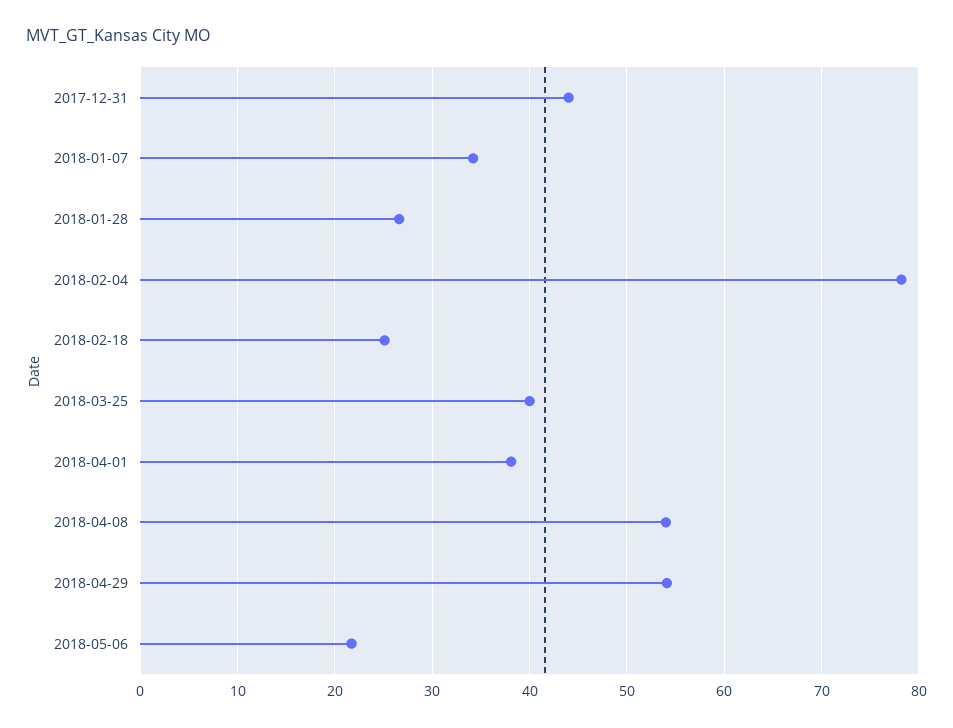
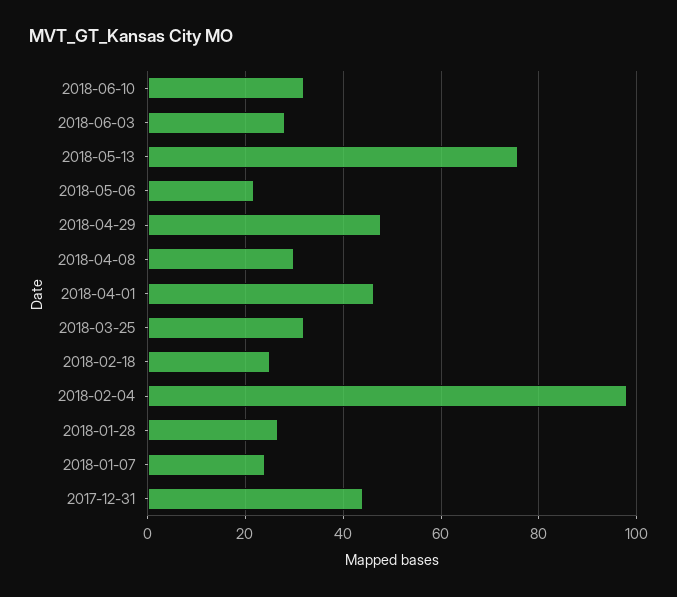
2018-01-07: 34 -> 24
2018-02-04: 78 -> 98
2018-03-25: 40 -> 32
2018-04-01: 38 -> 46
2018-04-08: 54 -> 30
2018-04-29: 54 -> 48
2018-06-10: none -> 32
2018-06-03: none -> 28
2018-05-13: none -> 76

